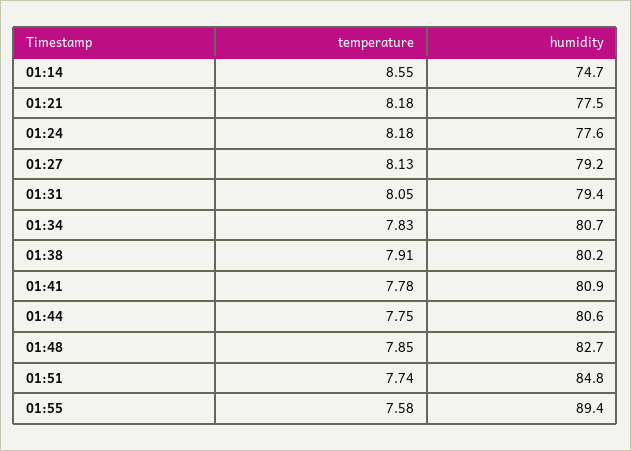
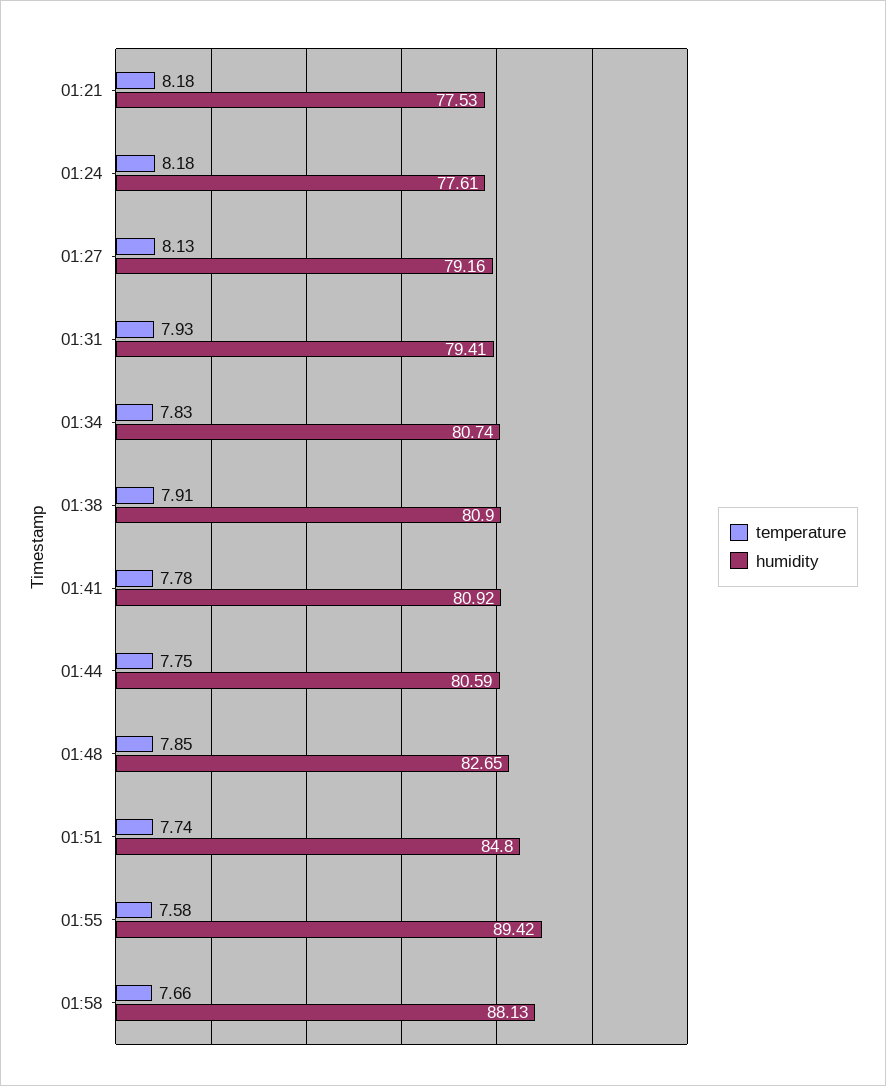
temperature, 01:14: 8.55 -> none
humidity, 01:14: 74.7 -> none
temperature, 01:31: 8.05 -> 7.93
humidity, 01:38: 80.2 -> 80.9
temperature, 01:58: none -> 7.66
humidity, 01:58: none -> 88.13

